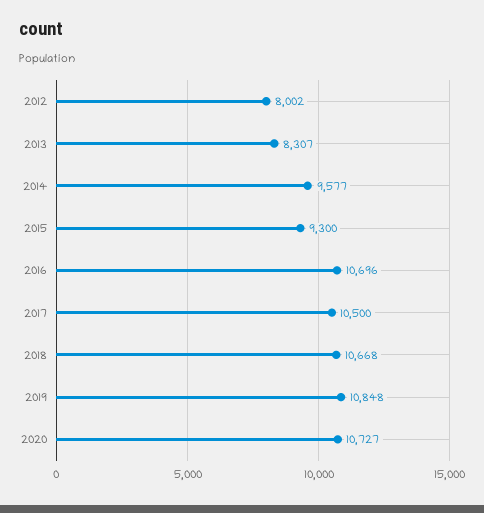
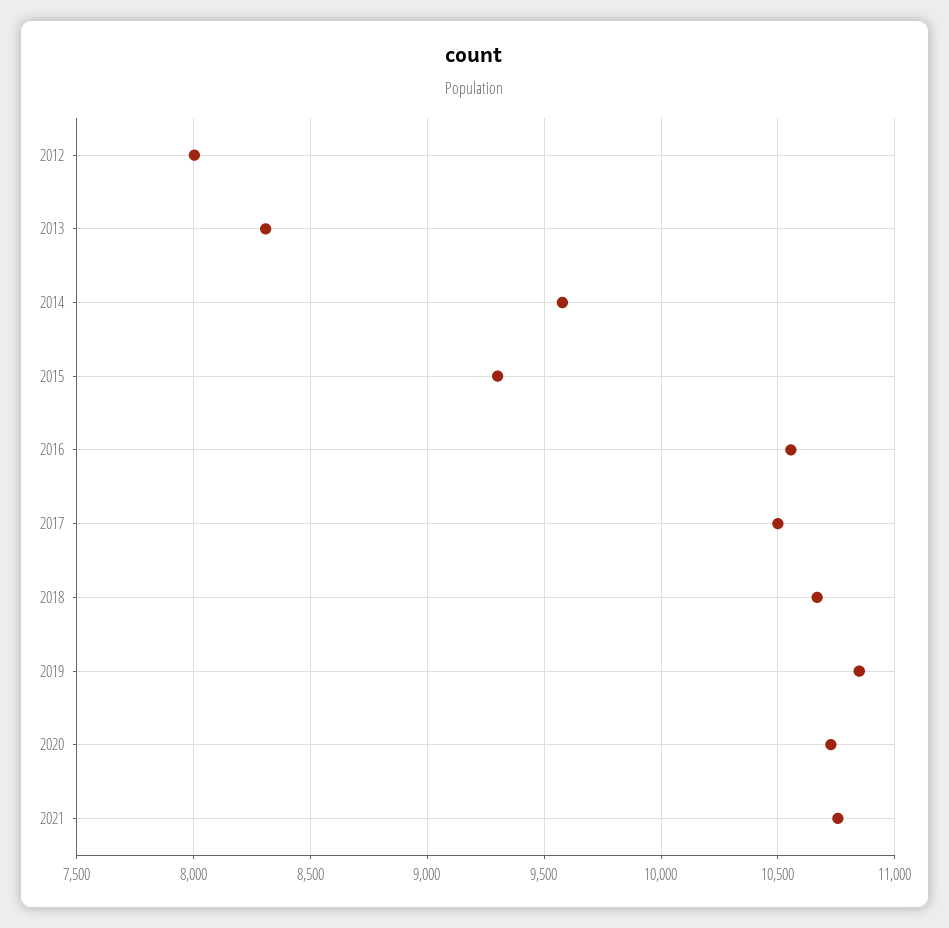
2016: 10696 -> 10550
2021: none -> 10750

